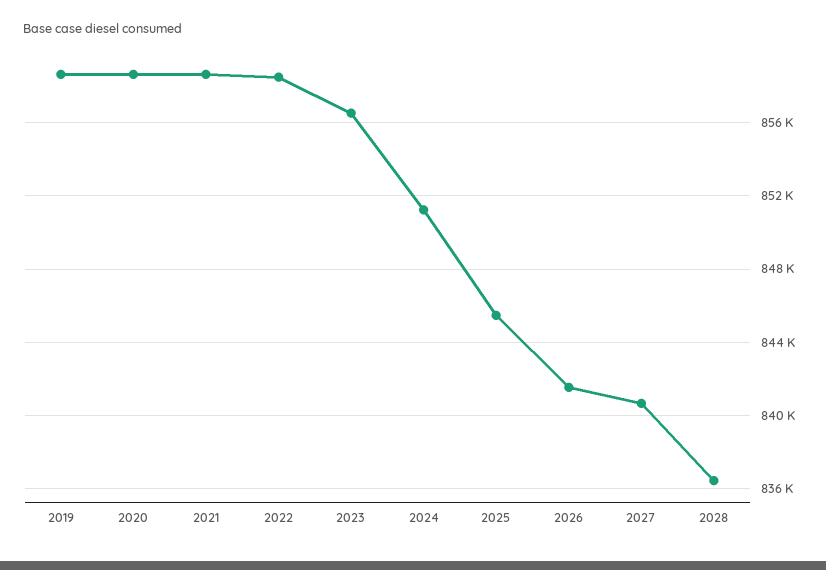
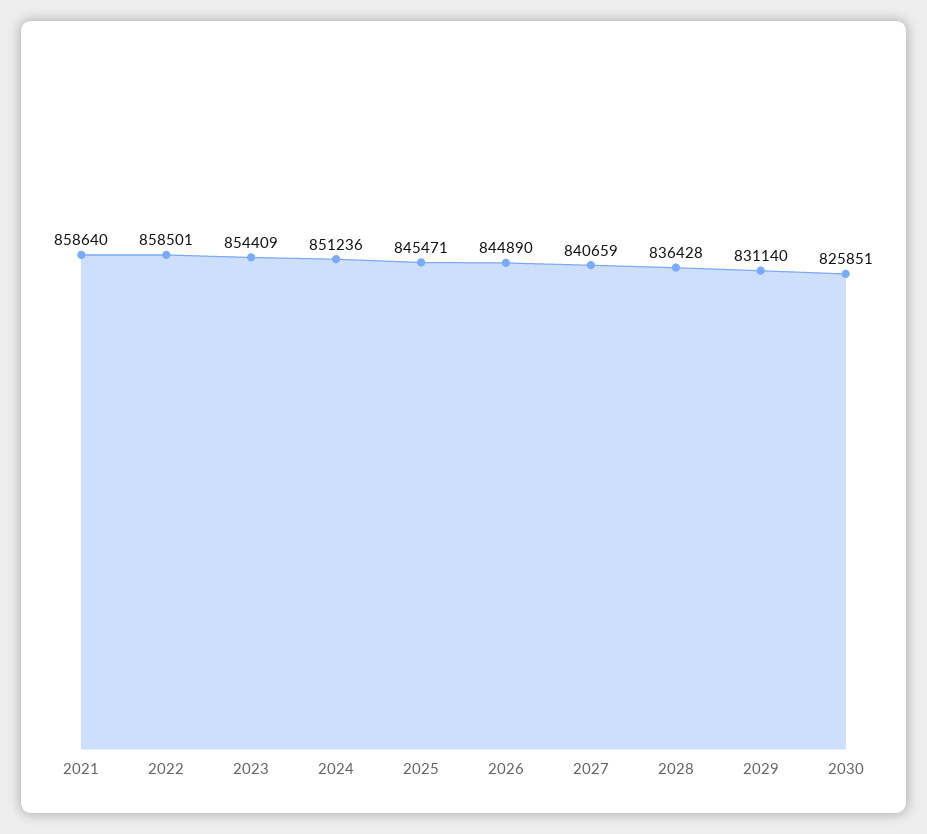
2019: 858500 -> none
2020: 858500 -> none
2023: 856500 -> 854409
2026: 841500 -> 844890
2029: none -> 831140
2030: none -> 825851

